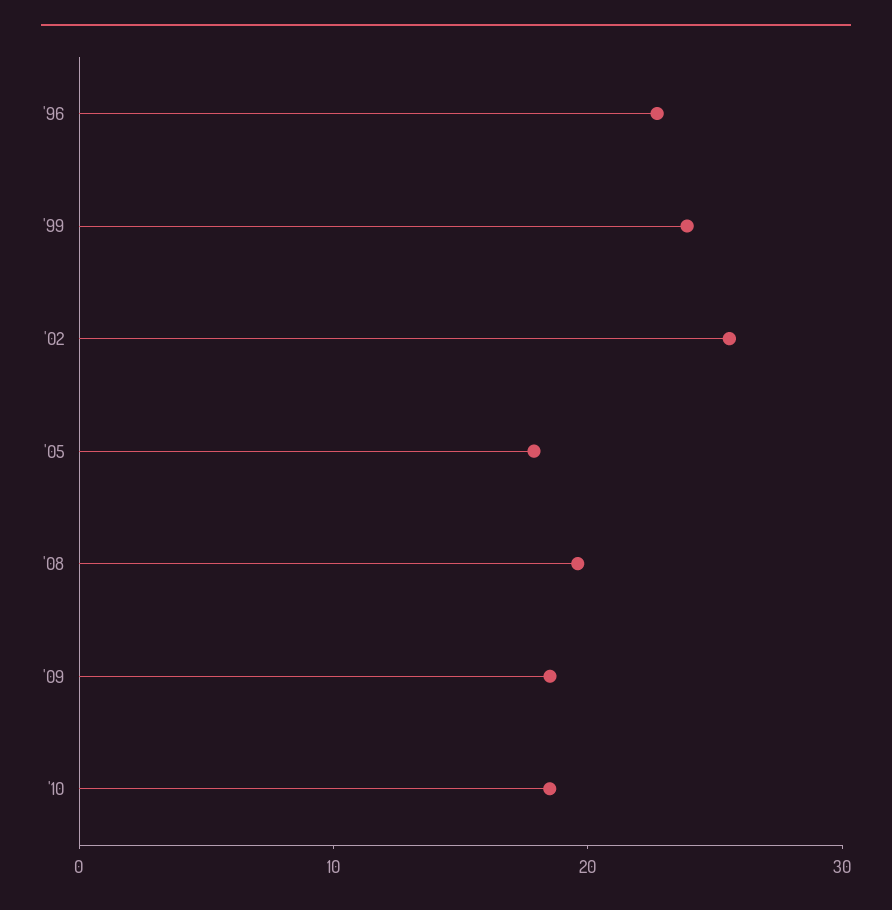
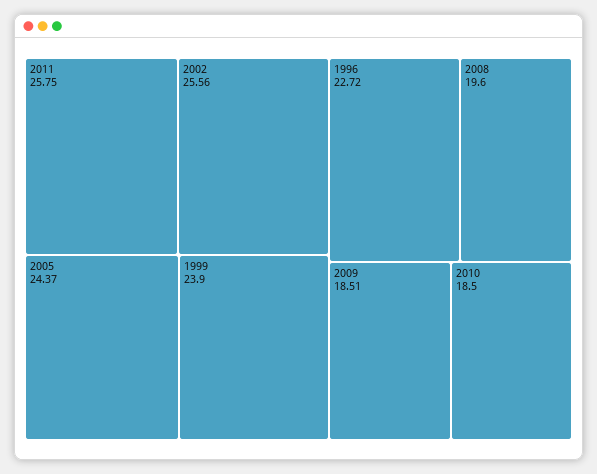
'05: 18 -> 24.37
2011: none -> 25.75

